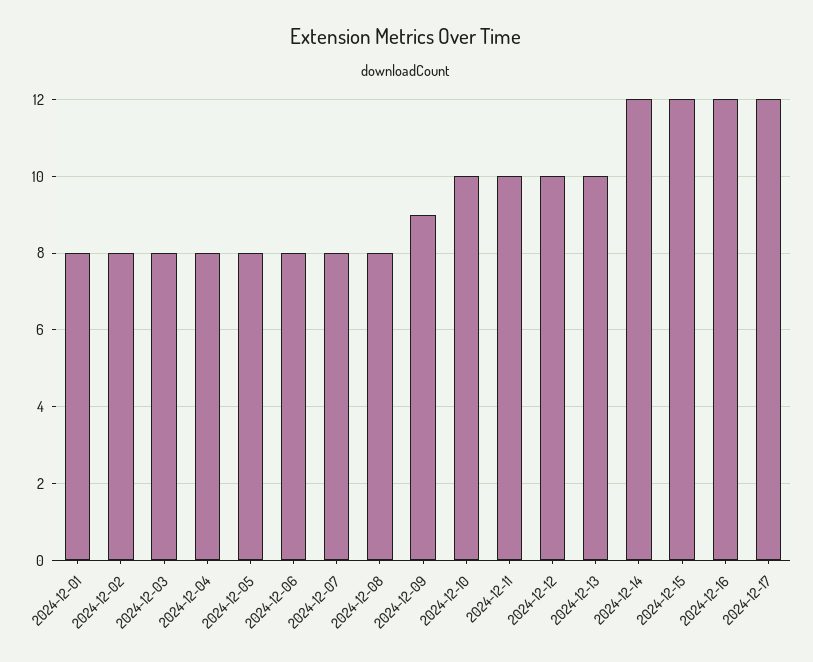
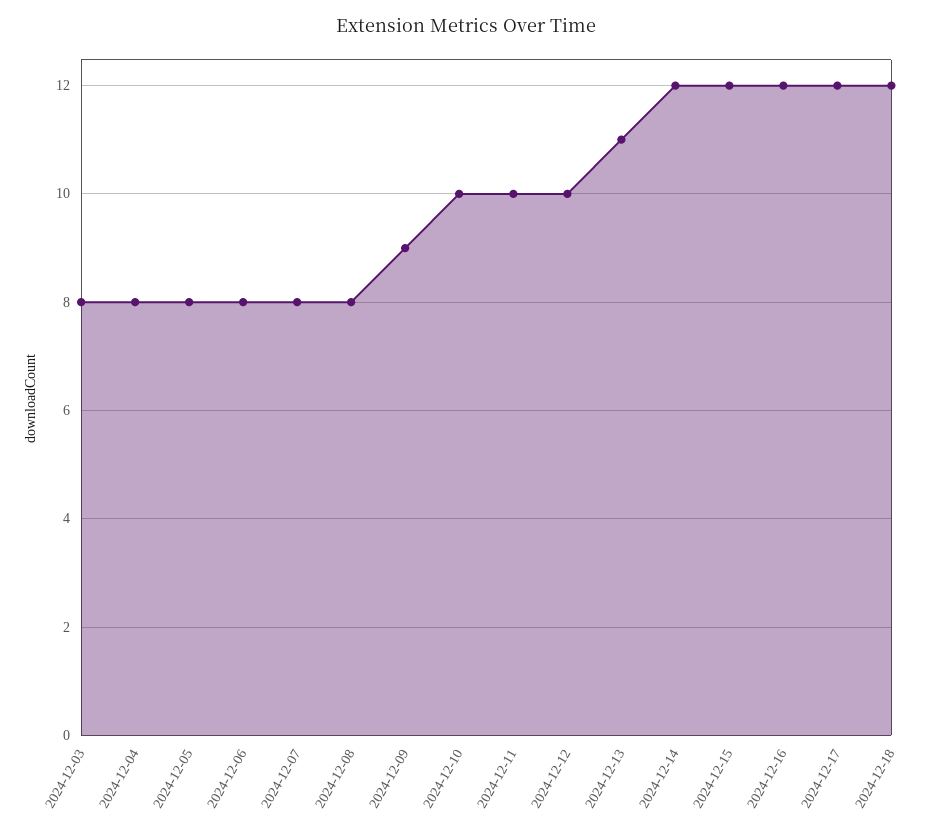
2024-12-01: 8 -> none
2024-12-02: 8 -> none
2024-12-13: 10 -> 11
2024-12-18: none -> 12

